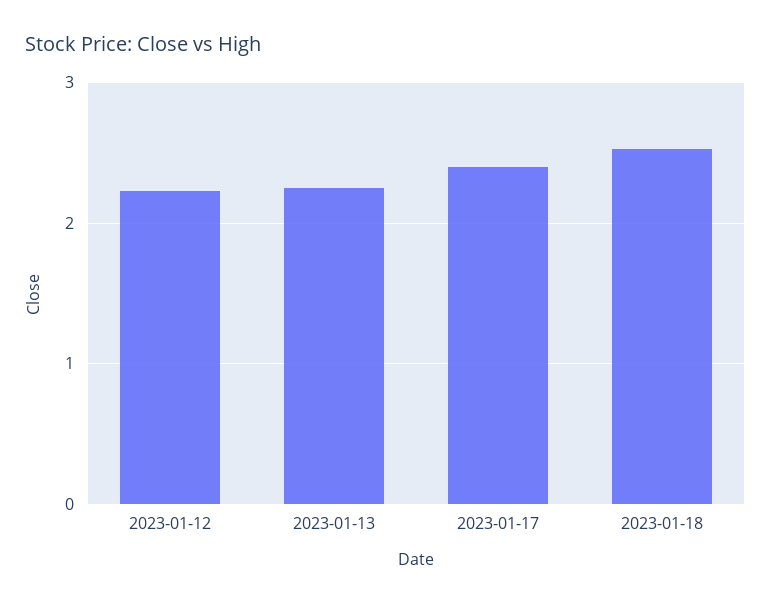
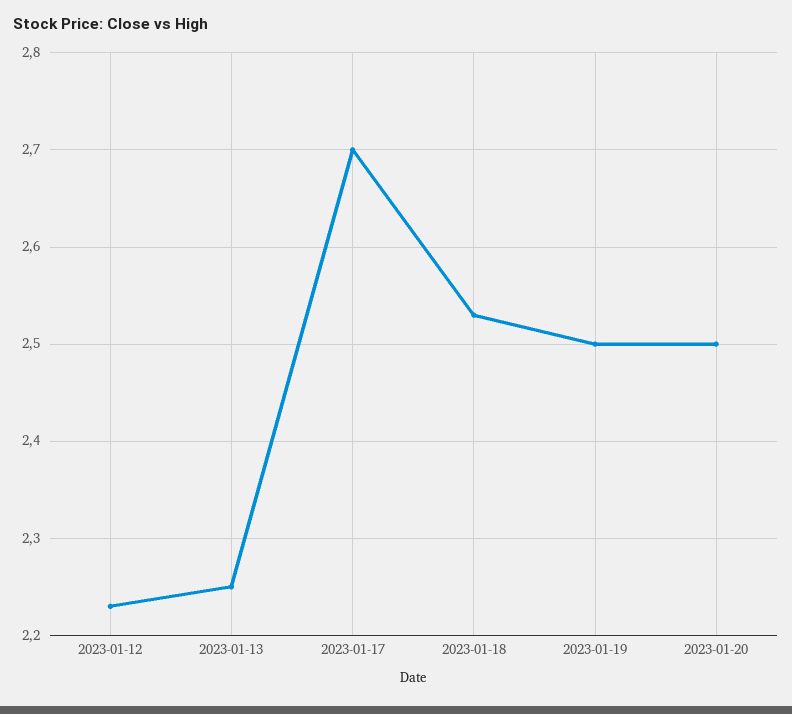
2023-01-17: 2.4 -> 2.7
2023-01-19: none -> 2.5
2023-01-20: none -> 2.5

